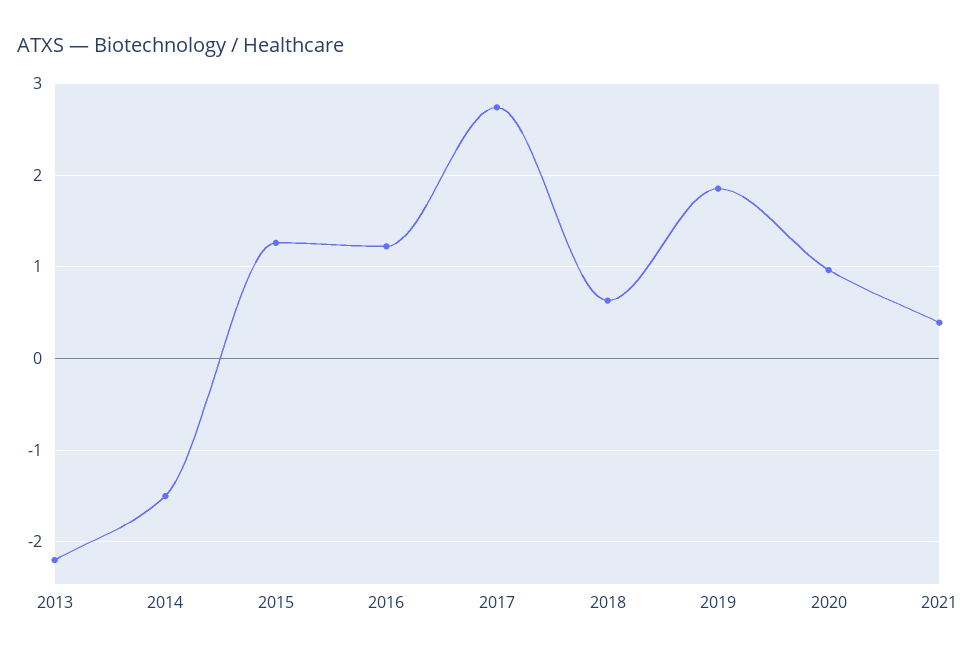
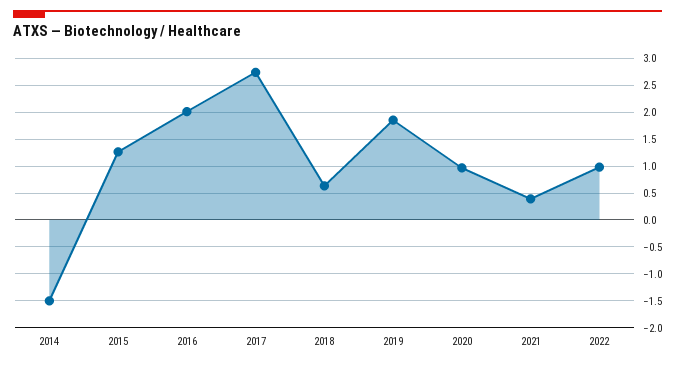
2013: -2.2 -> none
2016: 1.2 -> 2
2022: none -> 1

